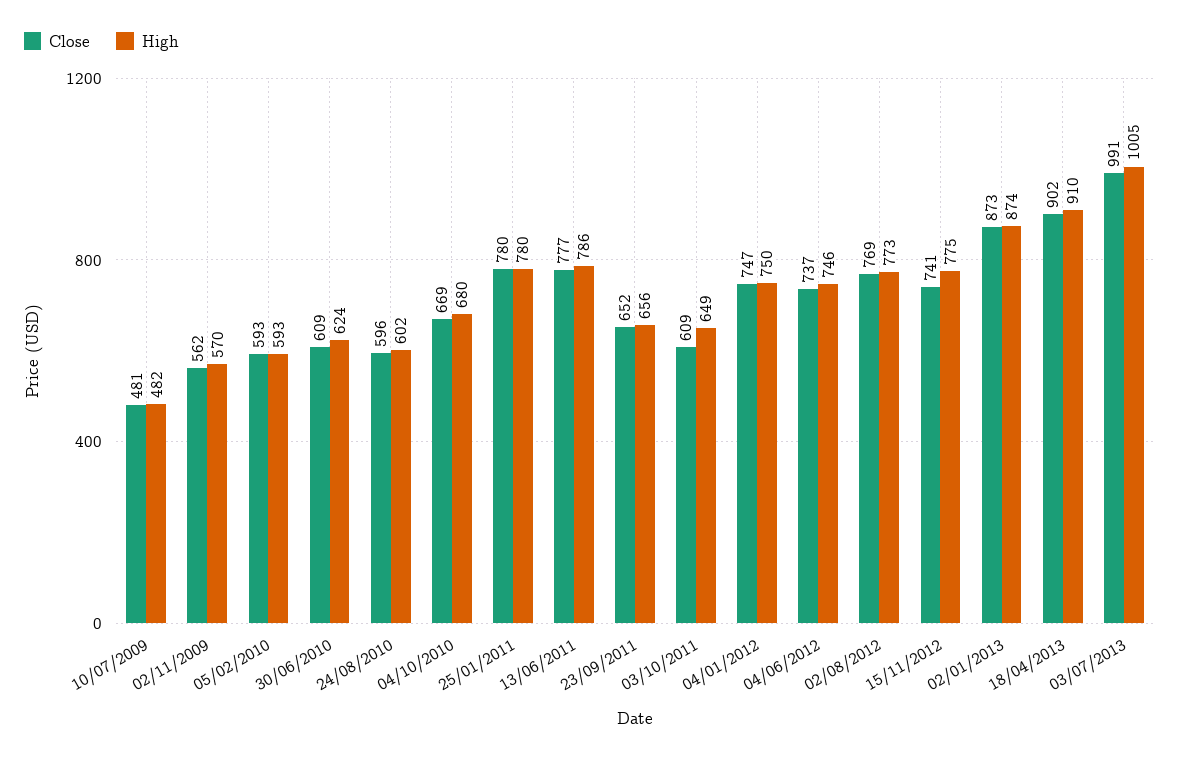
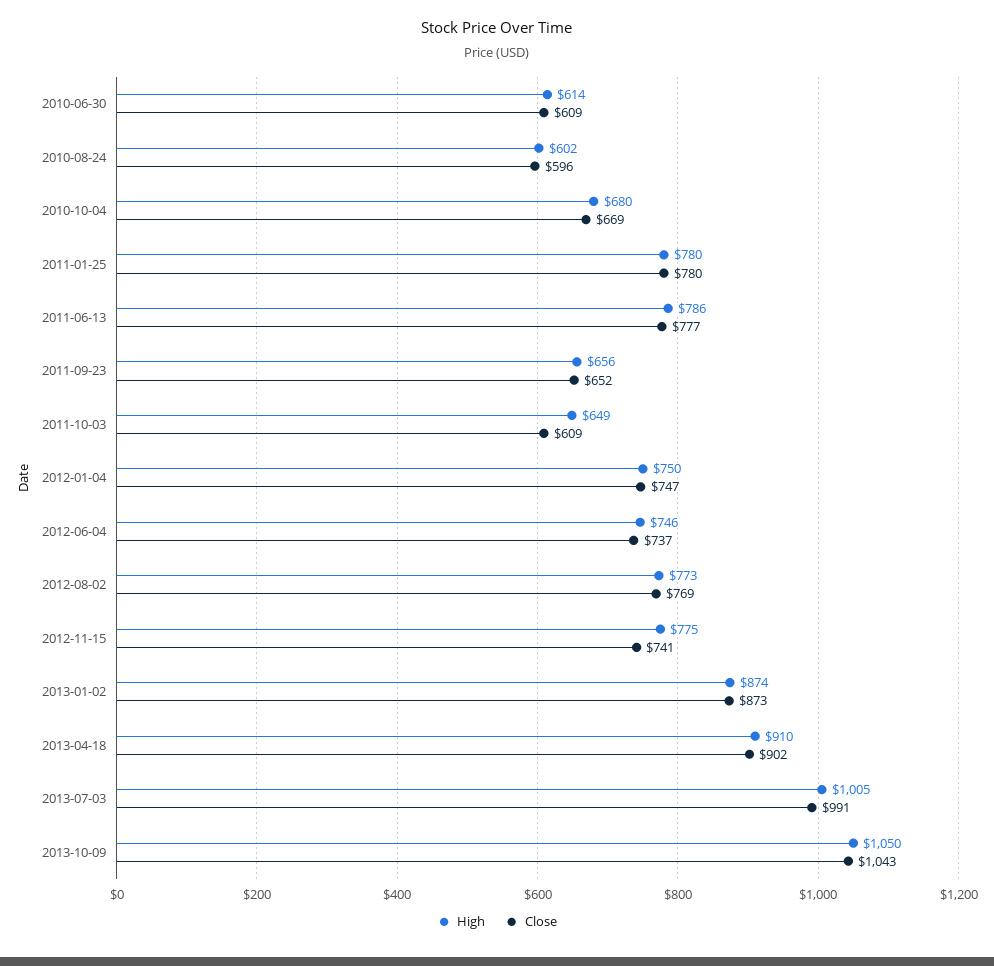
Close, 10/07/2009: 481 -> none
High, 10/07/2009: 482 -> none
Close, 02/11/2009: 562 -> none
High, 02/11/2009: 570 -> none
Close, 05/02/2010: 593 -> none
High, 05/02/2010: 593 -> none
High, 30/06/2010: 624 -> 614
High, 2013-10-09: none -> 1050
Close, 2013-10-09: none -> 1043

